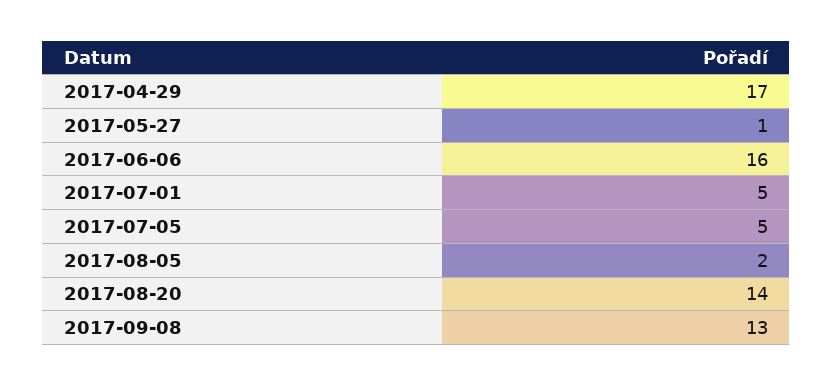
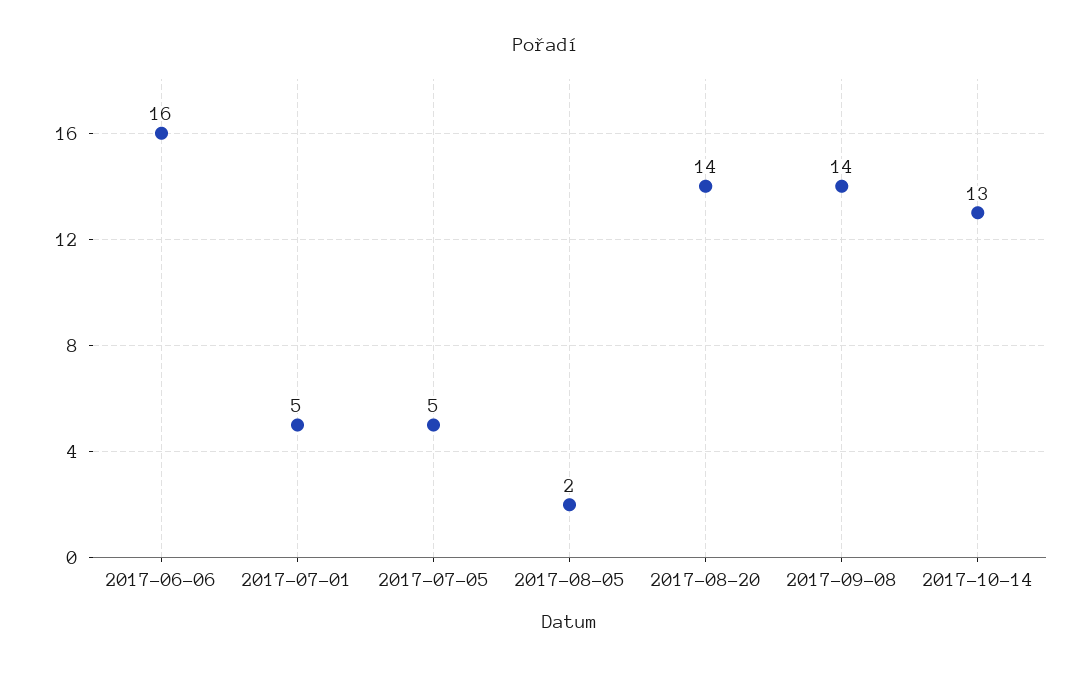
2017-04-29: 17 -> none
2017-05-27: 1 -> none
2017-09-08: 13 -> 14
2017-10-14: none -> 13

